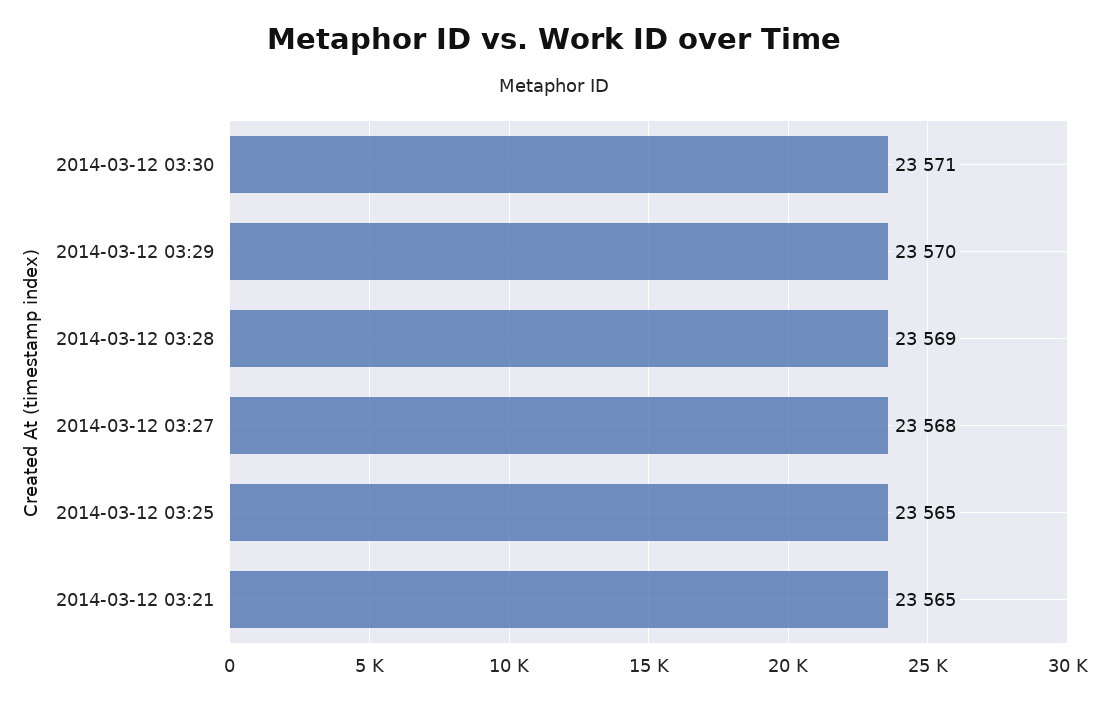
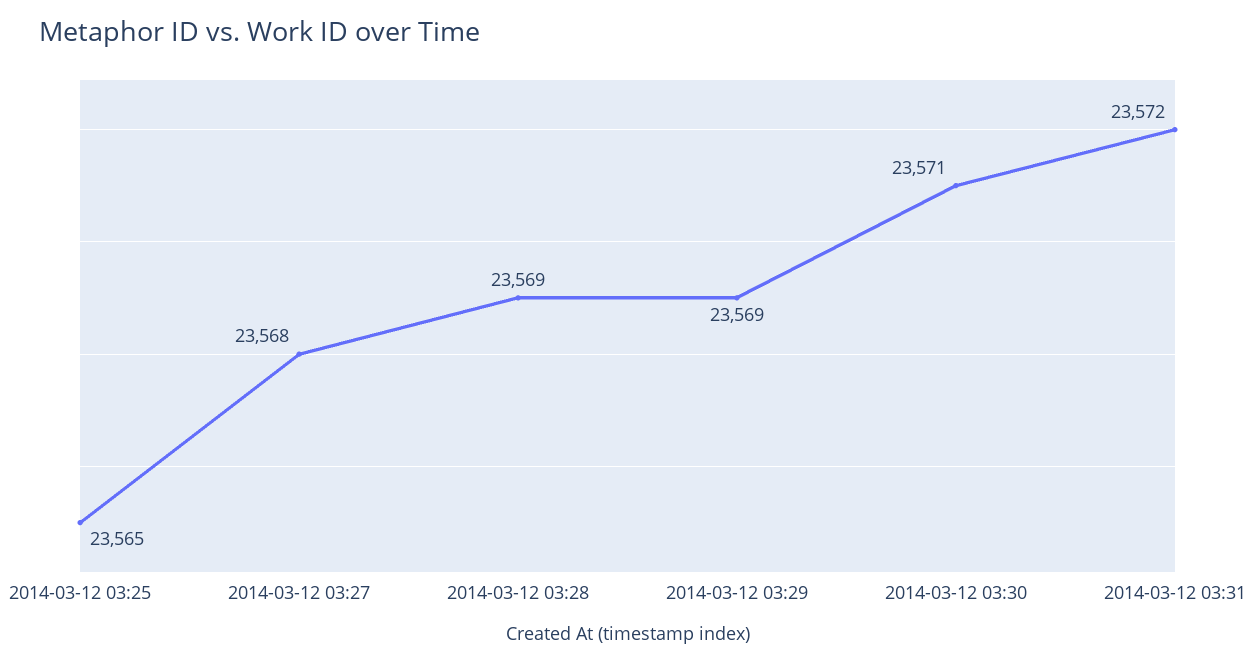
2014-03-12 03:29: 23570 -> 23569
2014-03-12 03:21: 23565 -> none
2014-03-12 03:31: none -> 23572

